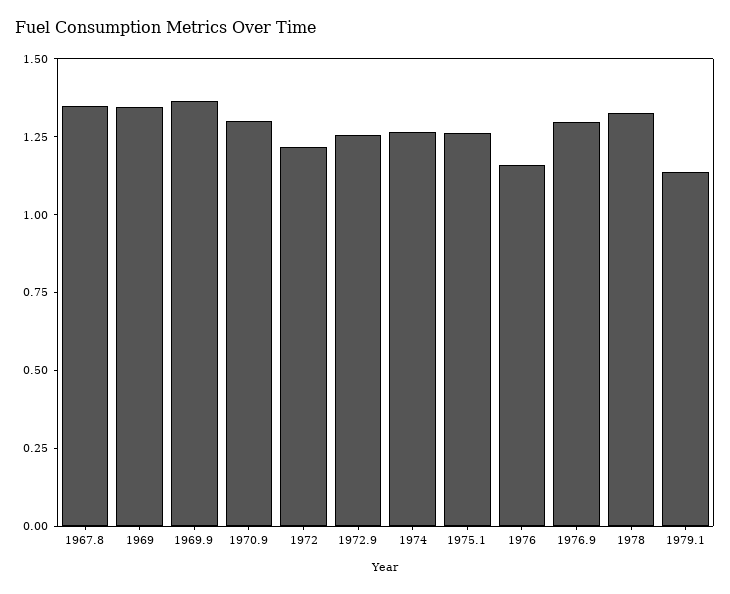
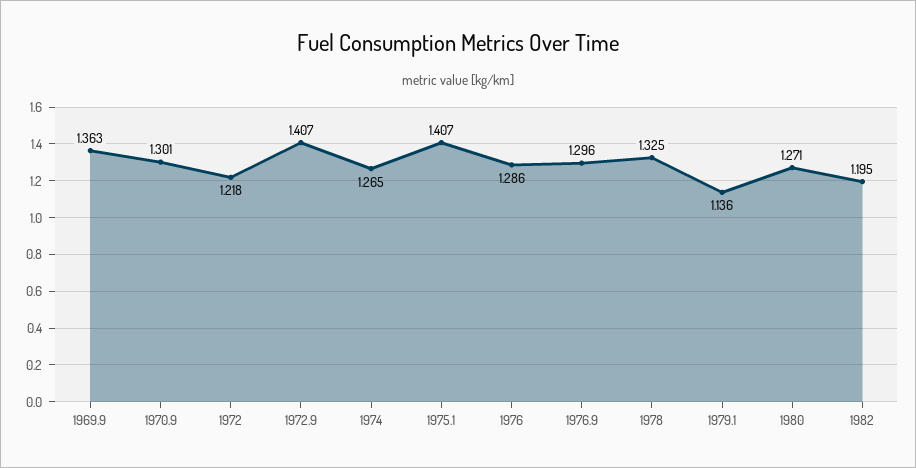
1967.8: 1.35 -> none
1969: 1.35 -> none
1972.9: 1.25 -> 1.407
1975.1: 1.25 -> 1.407
1976: 1.15 -> 1.286
1980: none -> 1.271
1982: none -> 1.195

